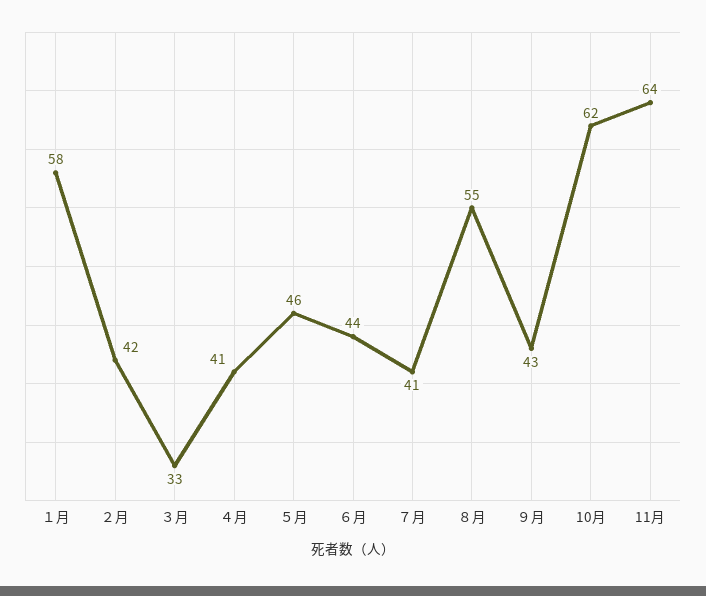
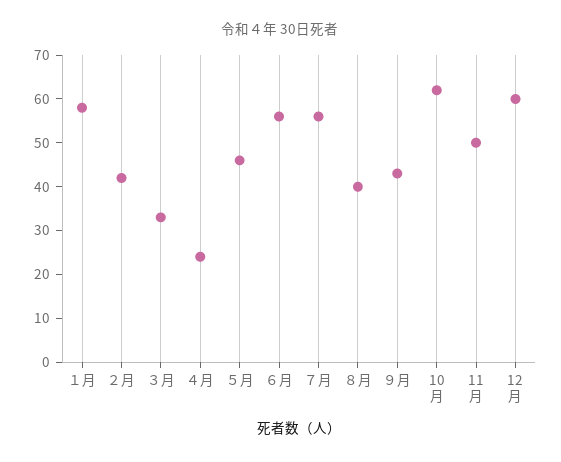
４月: 41 -> 25
６月: 44 -> 55
７月: 41 -> 55
８月: 55 -> 40
11月: 64 -> 50
12月: none -> 60

